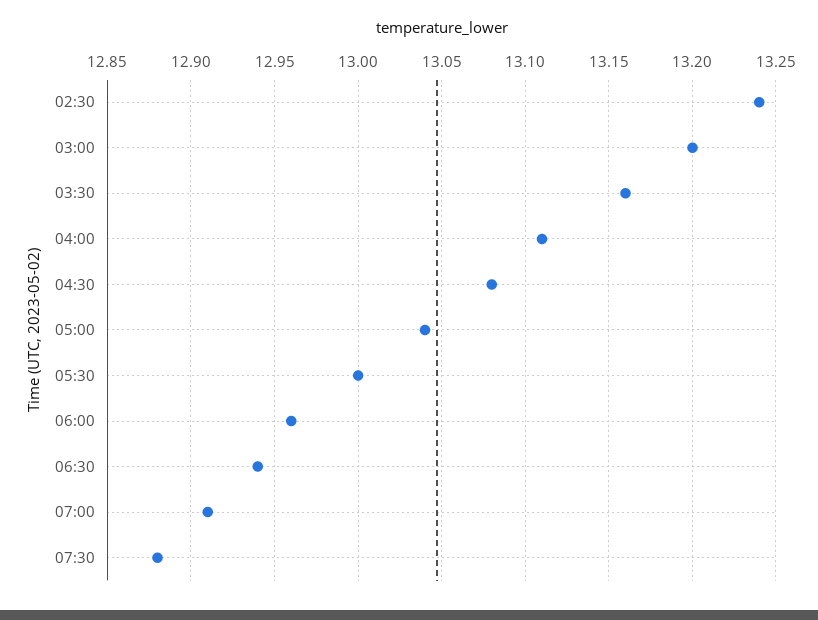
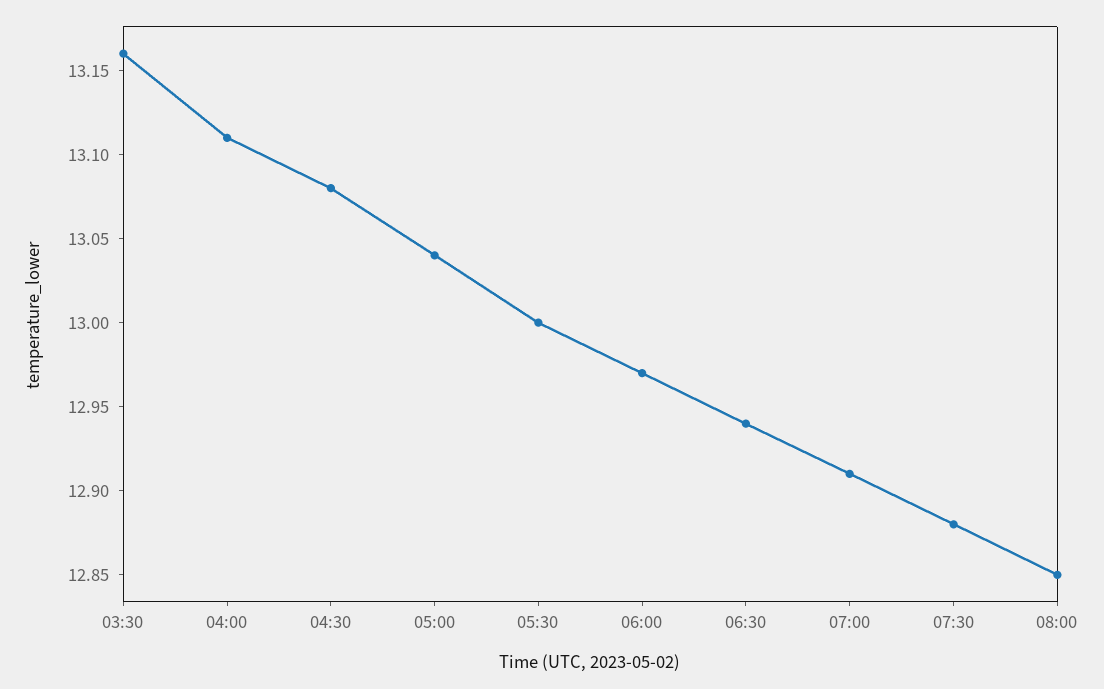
02:30: 13.24 -> none
03:00: 13.2 -> none
06:00: 12.96 -> 12.97
08:00: none -> 12.85

